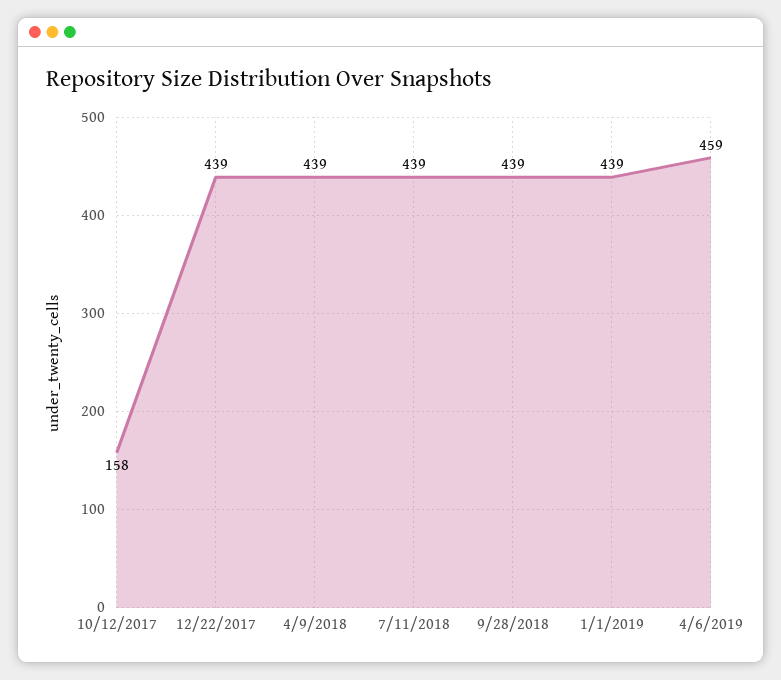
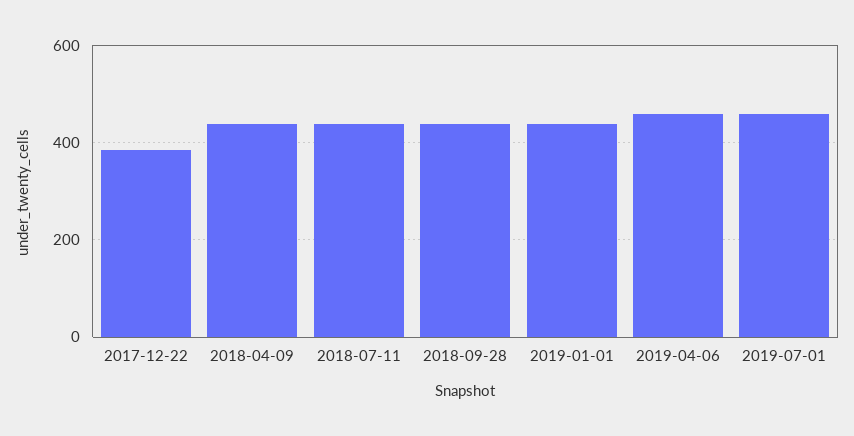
10/12/2017: 158 -> none
12/22/2017: 439 -> 380
2019-07-01: none -> 460

